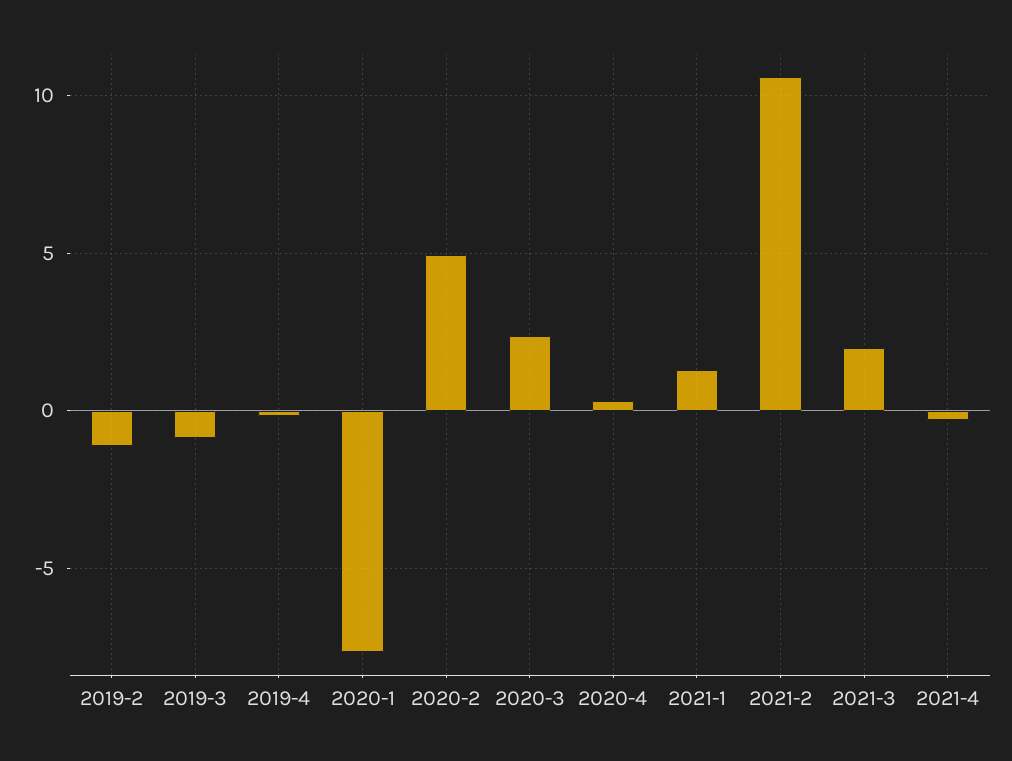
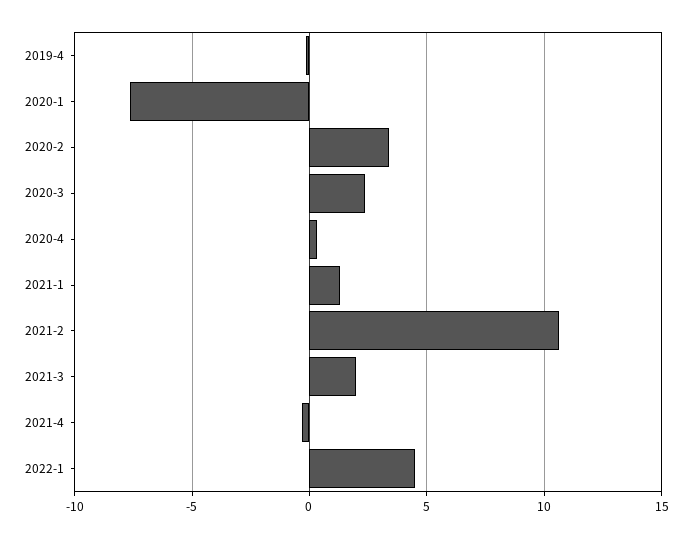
2019-2: -1 -> none
2019-3: -1 -> none
2020-2: 5 -> 3.5
2022-1: none -> 4.5

